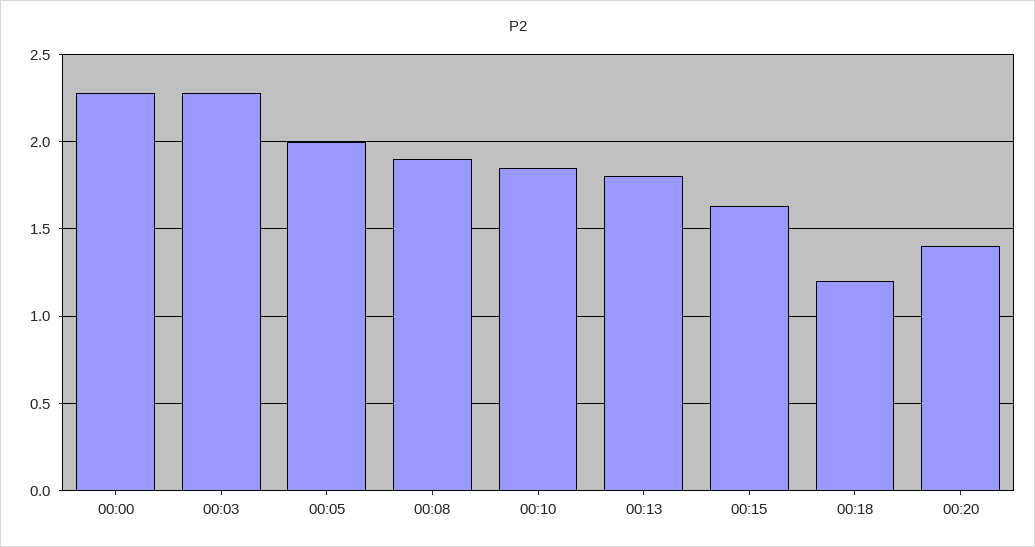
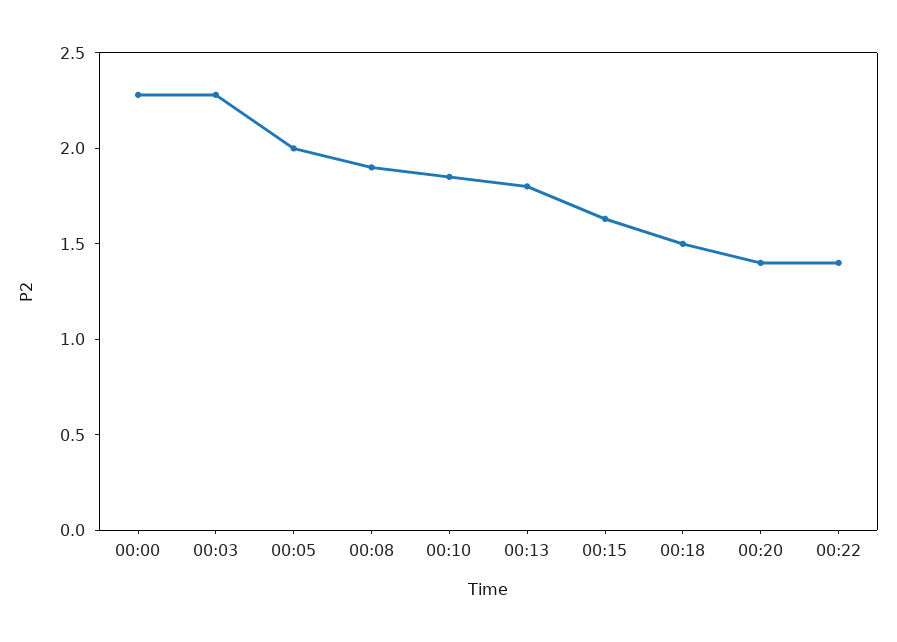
00:18: 1.2 -> 1.5
00:22: none -> 1.4

